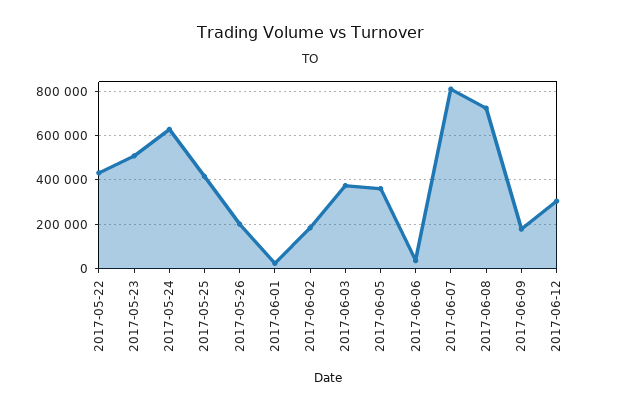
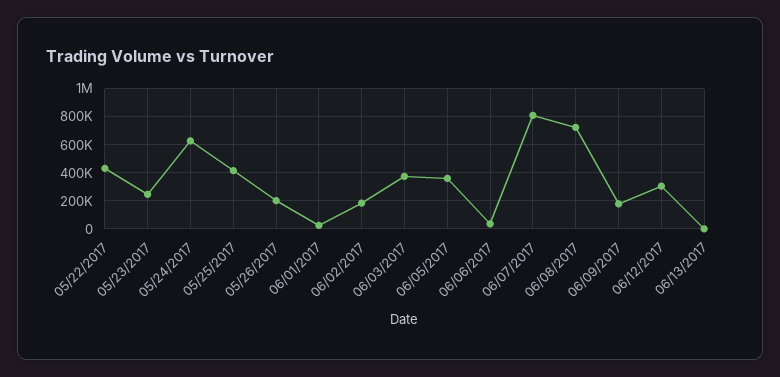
2017-05-23: 500000 -> 250000
06/13/2017: none -> 0

